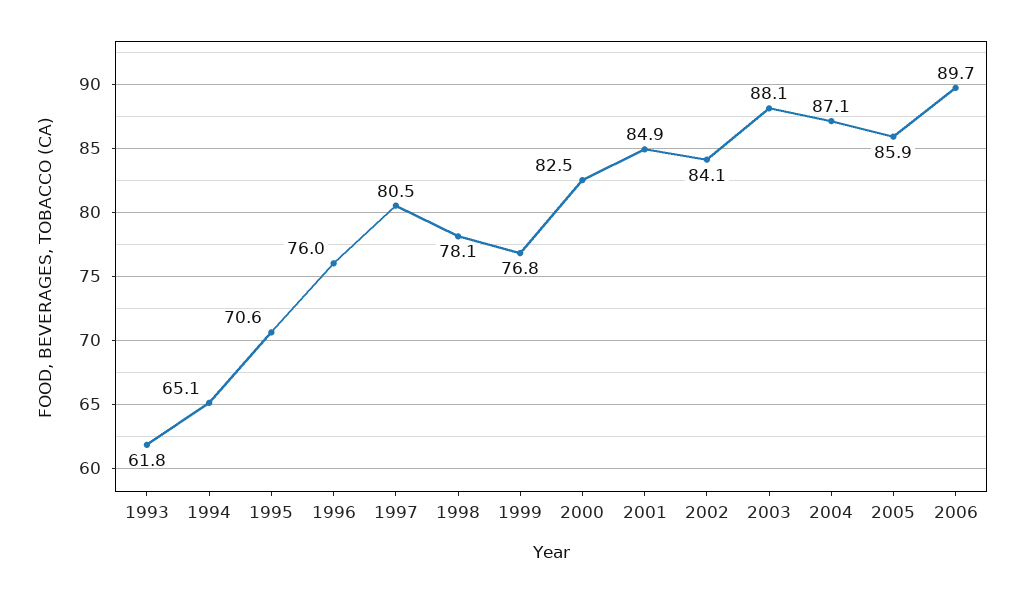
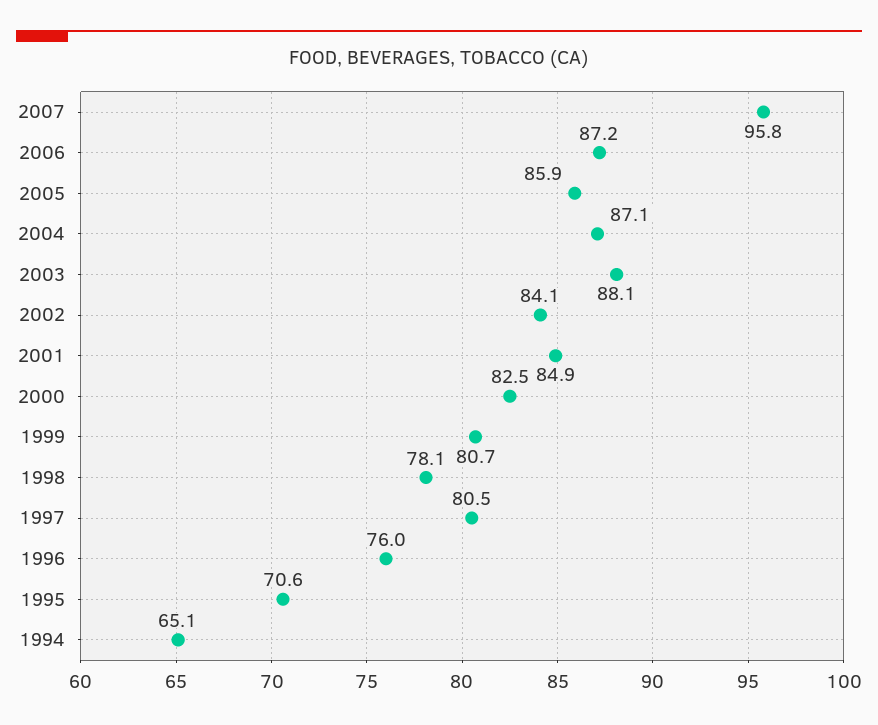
1993: 61.8 -> none
1999: 76.8 -> 80.7
2006: 89.7 -> 87.2
2007: none -> 95.8

